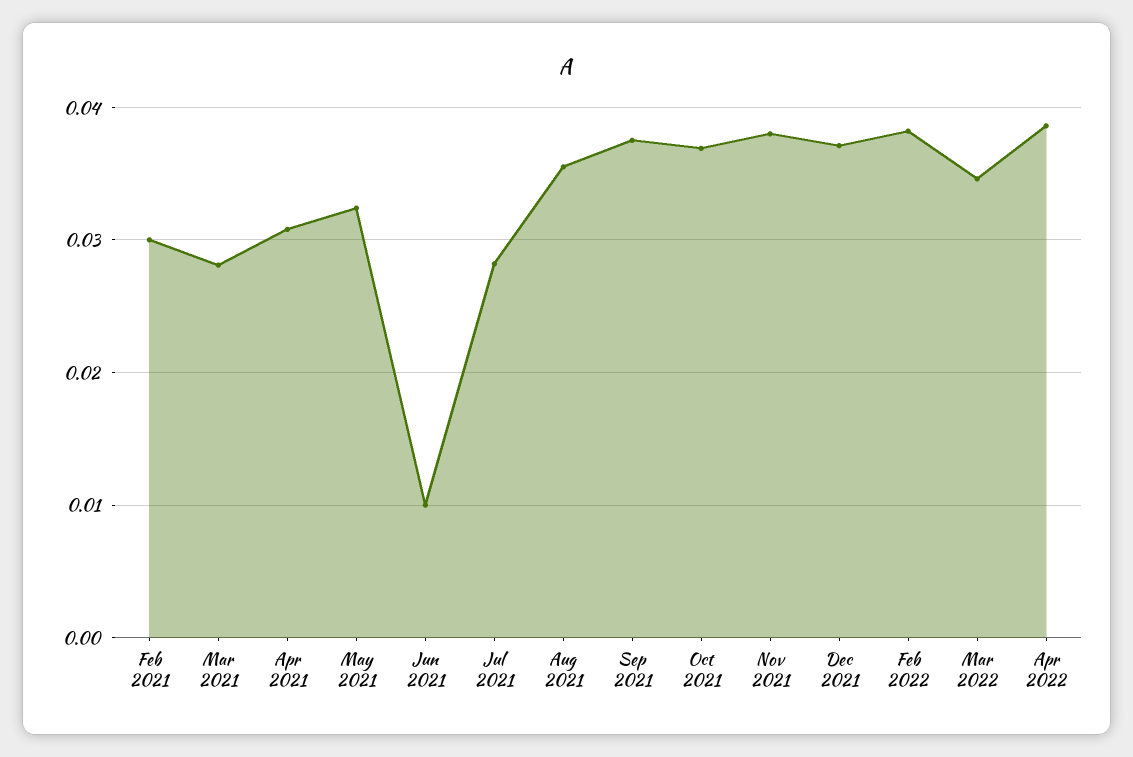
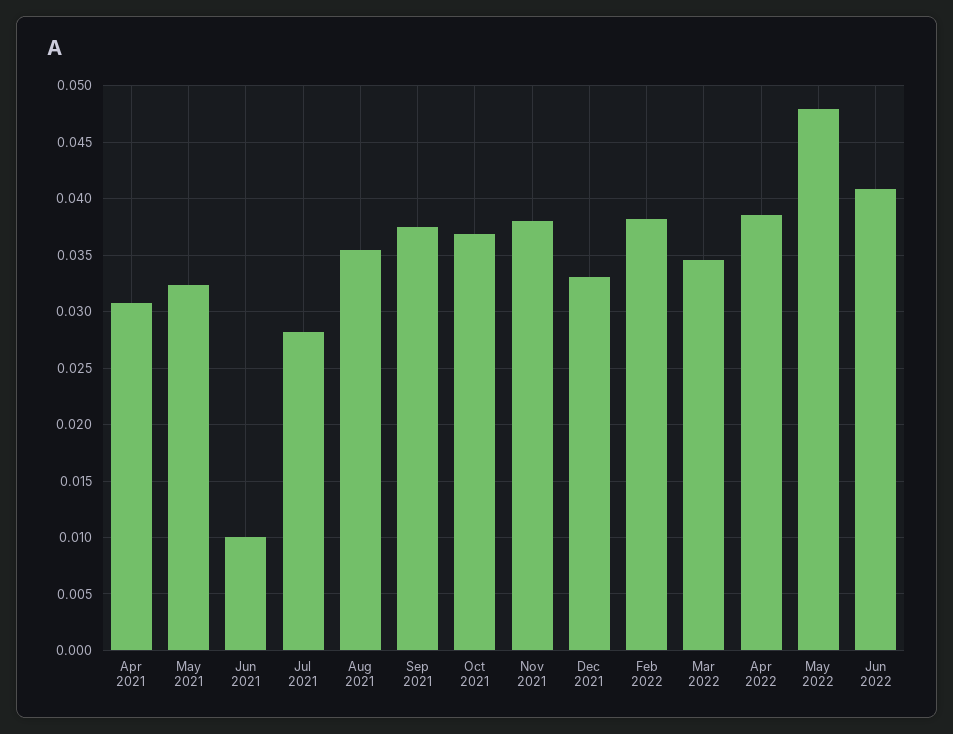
Feb 2021: 0.03 -> none
Mar 2021: 0.028 -> none
Dec 2021: 0.037 -> 0.033
May 2022: none -> 0.048
Jun 2022: none -> 0.041

